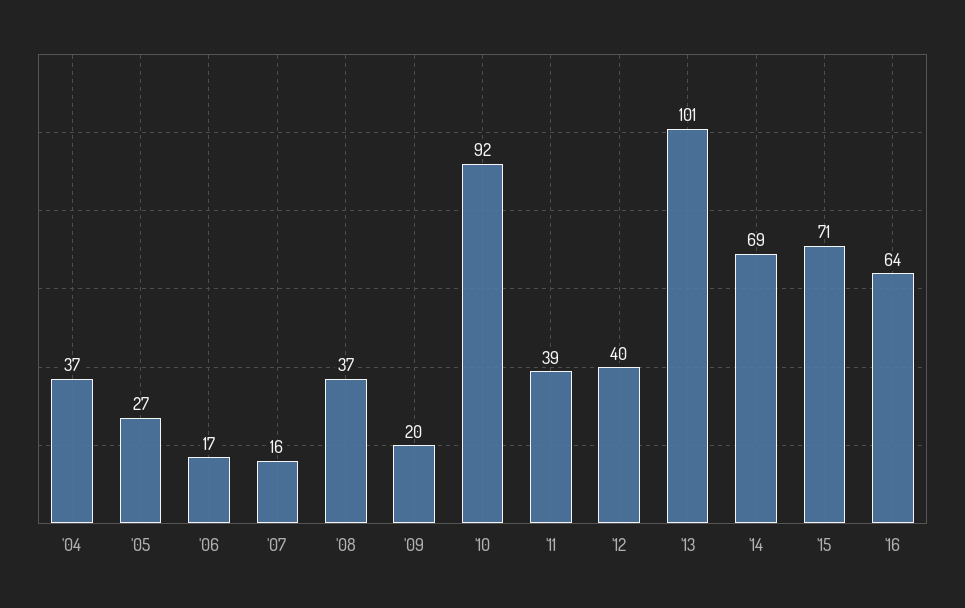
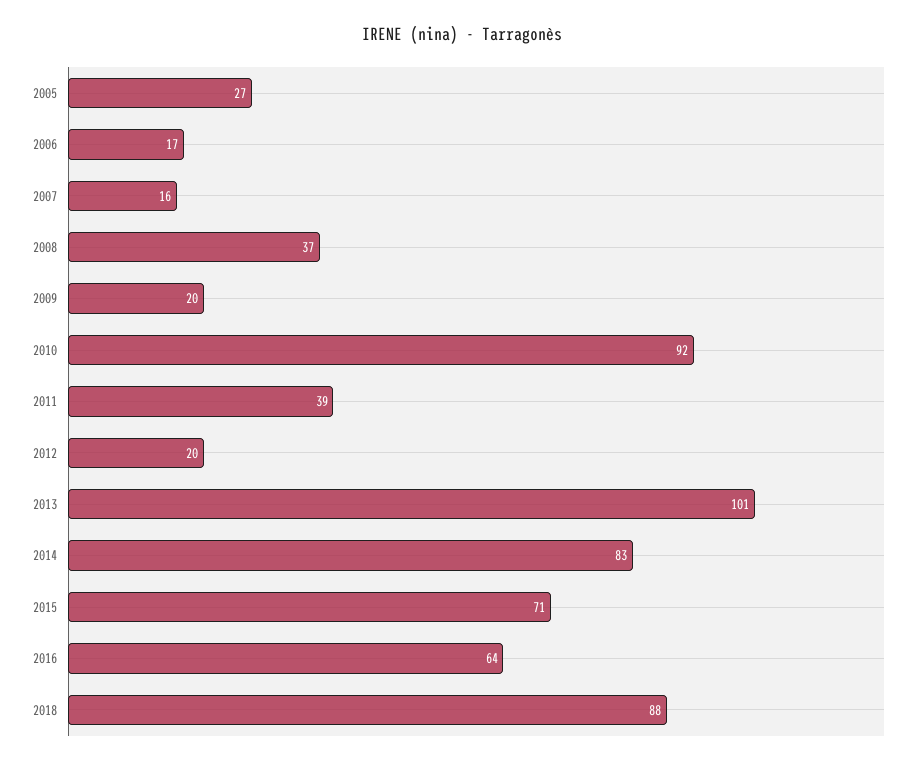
'04: 37 -> none
'12: 40 -> 20
'14: 69 -> 83
2018: none -> 88

